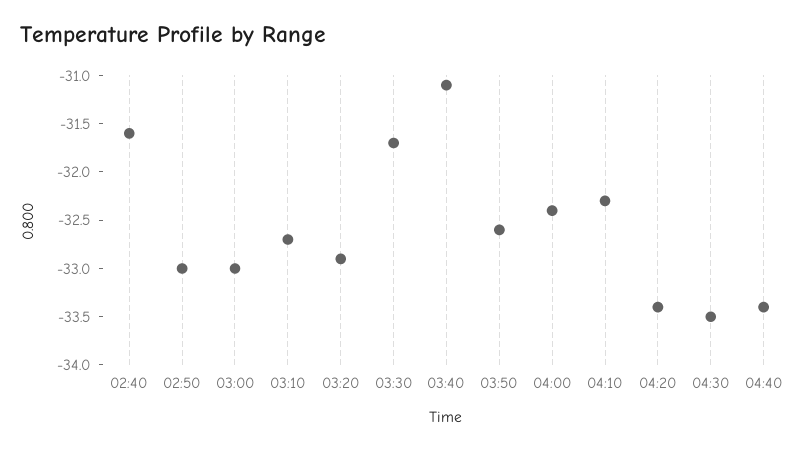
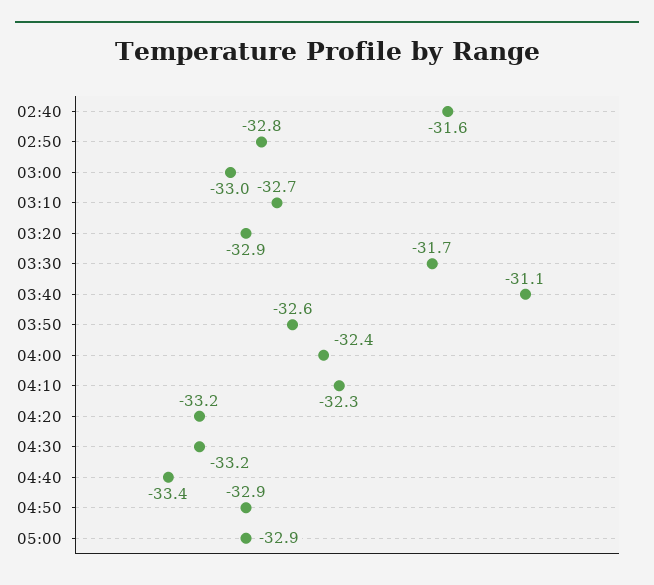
02:50: -33 -> -32.8
04:20: -33.4 -> -33.2
04:30: -33.5 -> -33.2
04:50: none -> -32.9
05:00: none -> -32.9

